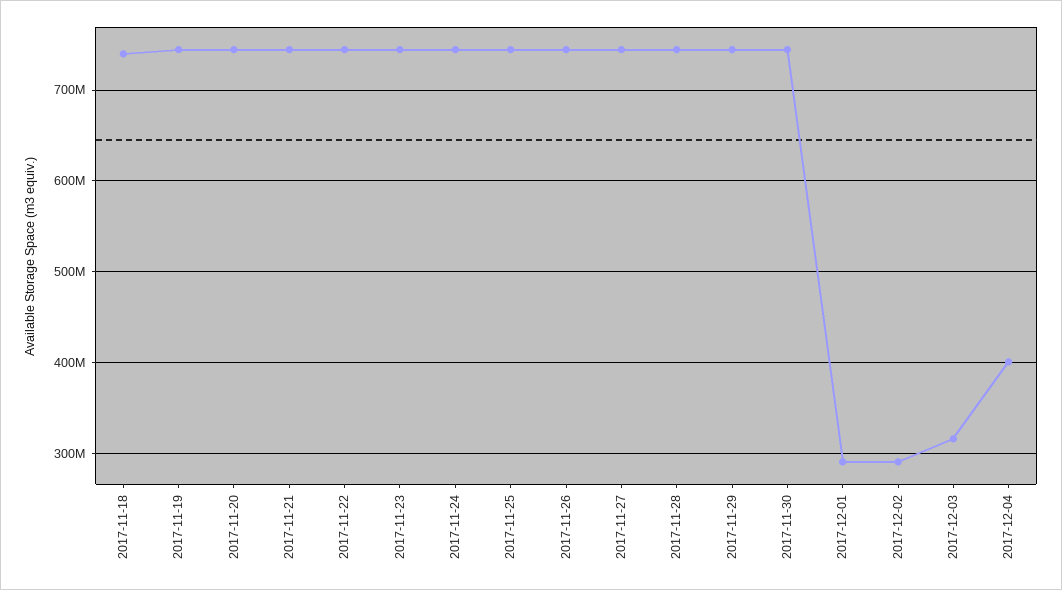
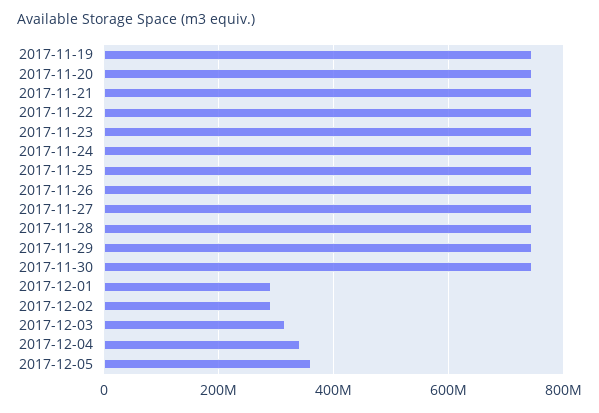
2017-11-18: 740000000 -> none
2017-12-04: 400000000 -> 340000000
2017-12-05: none -> 360000000

